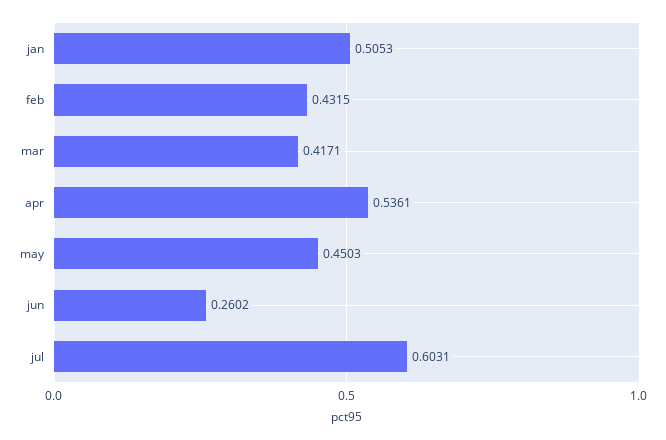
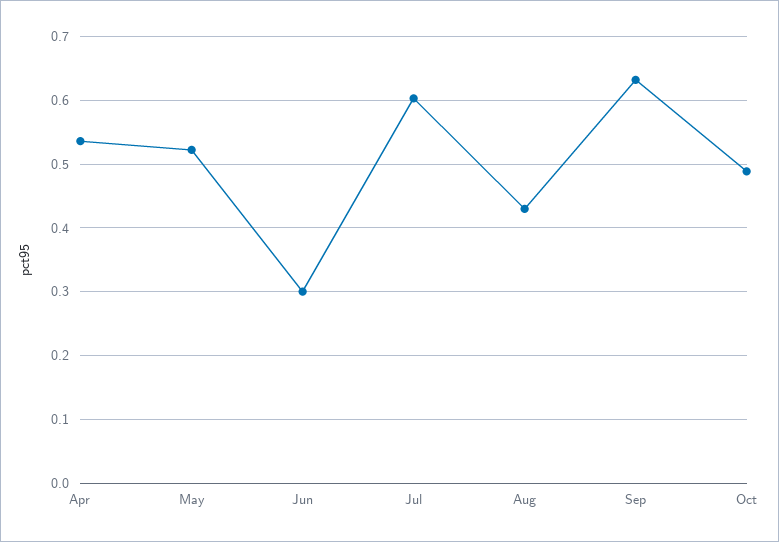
jan: 0.5053 -> none
feb: 0.4315 -> none
mar: 0.4171 -> none
may: 0.4503 -> 0.52
jun: 0.2602 -> 0.3
Aug: none -> 0.43
Sep: none -> 0.63
Oct: none -> 0.49

